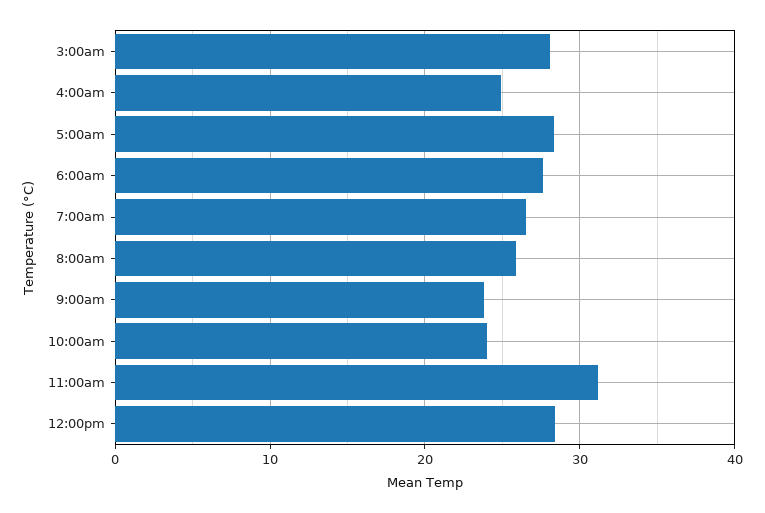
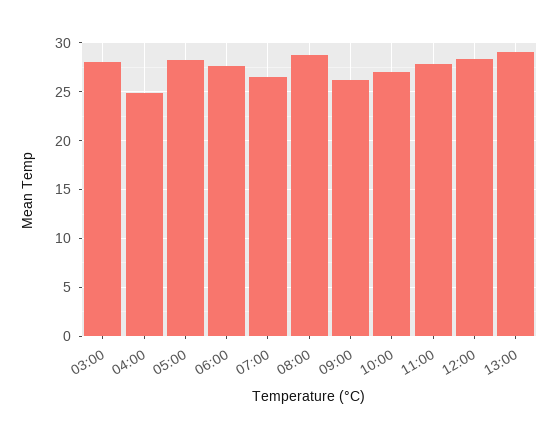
8:00am: 26 -> 29
9:00am: 24 -> 26
10:00am: 24 -> 27
11:00am: 31 -> 28
13:00: none -> 29

